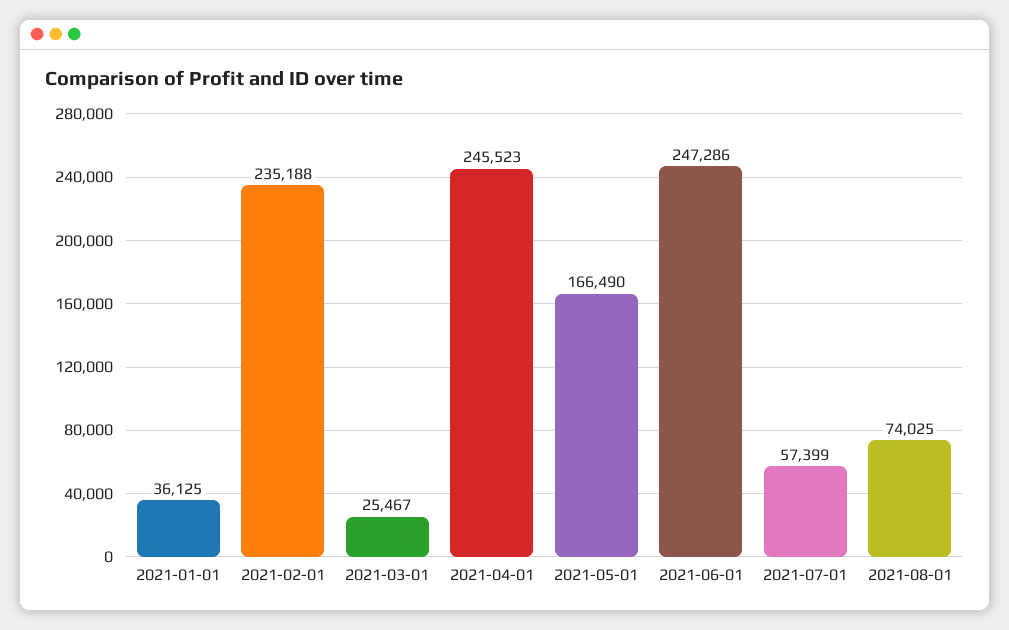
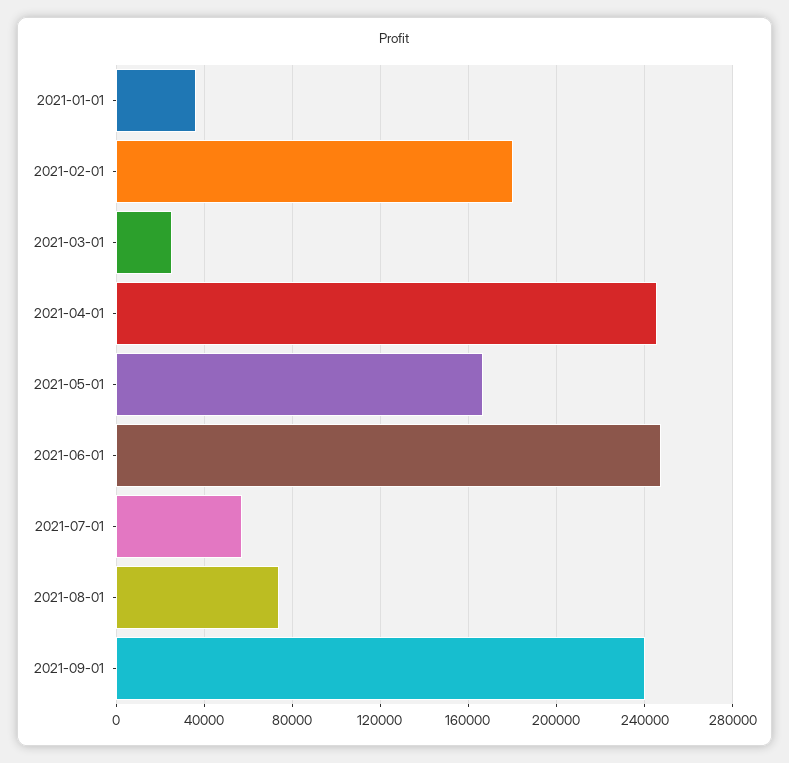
2021-02-01: 235188 -> 180000
2021-09-01: none -> 240000

